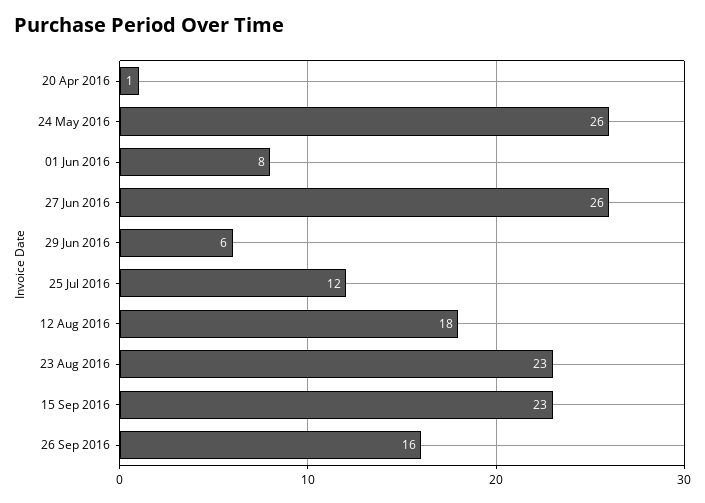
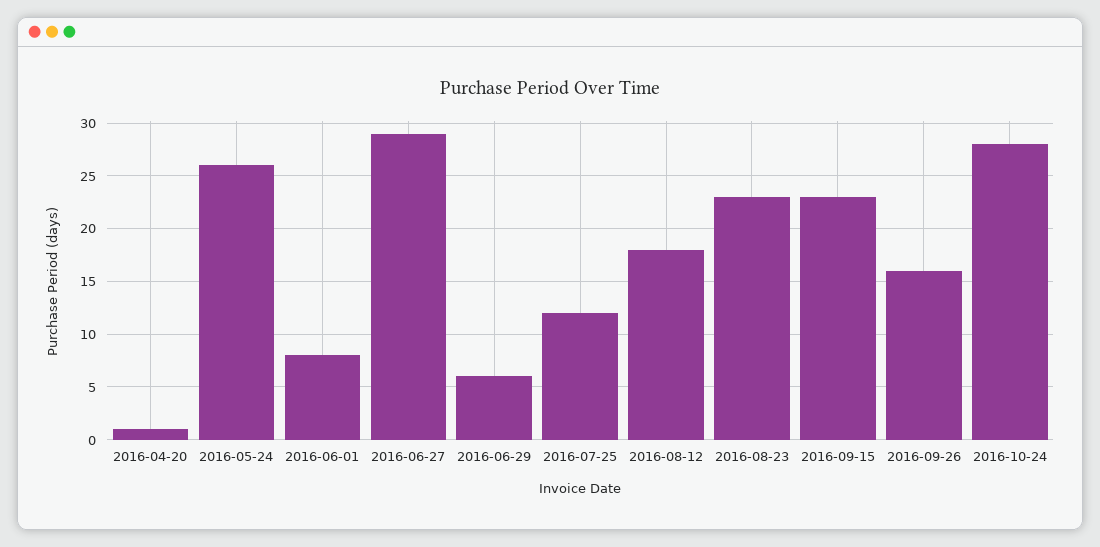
27 Jun 2016: 26 -> 29
2016-10-24: none -> 28

